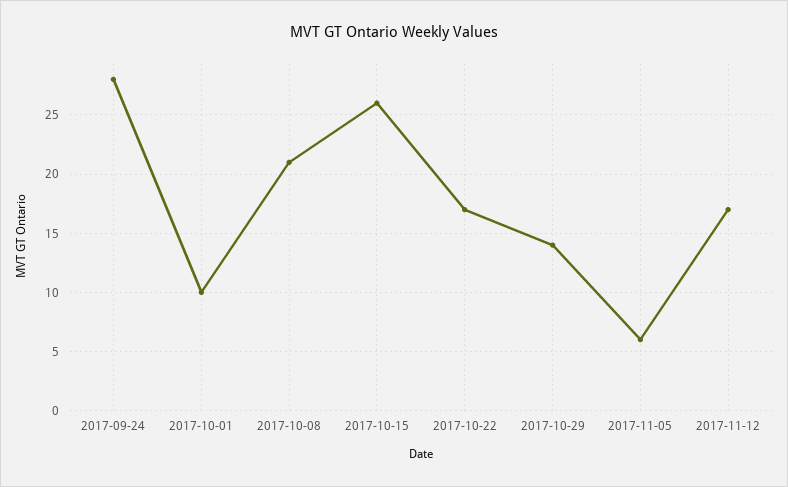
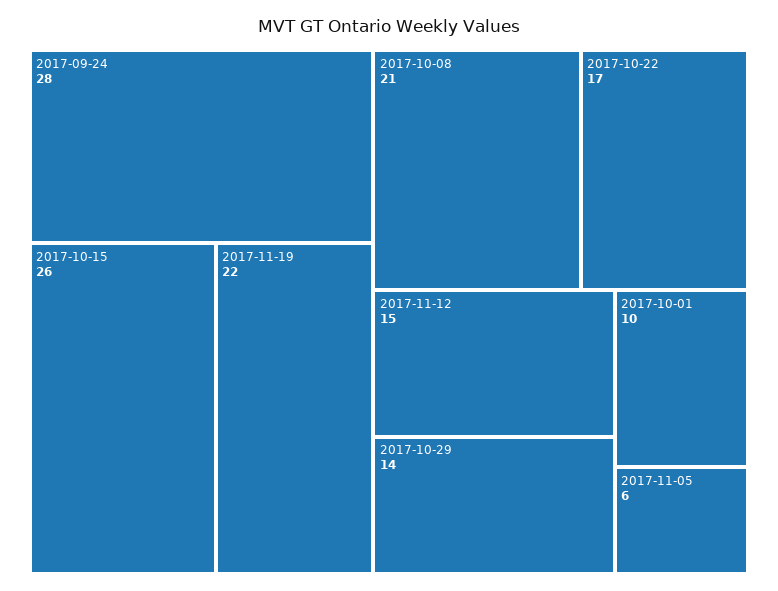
2017-11-12: 17 -> 15
2017-11-19: none -> 22

